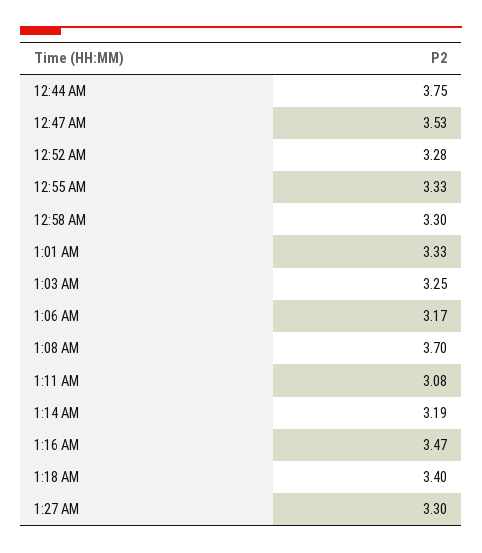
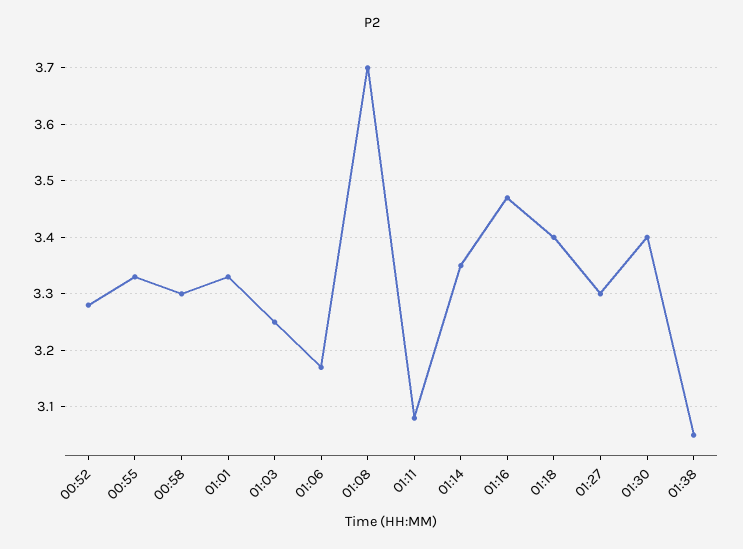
12:44 AM: 3.75 -> none
12:47 AM: 3.53 -> none
1:14 AM: 3.19 -> 3.35
01:30: none -> 3.4
01:38: none -> 3.05

